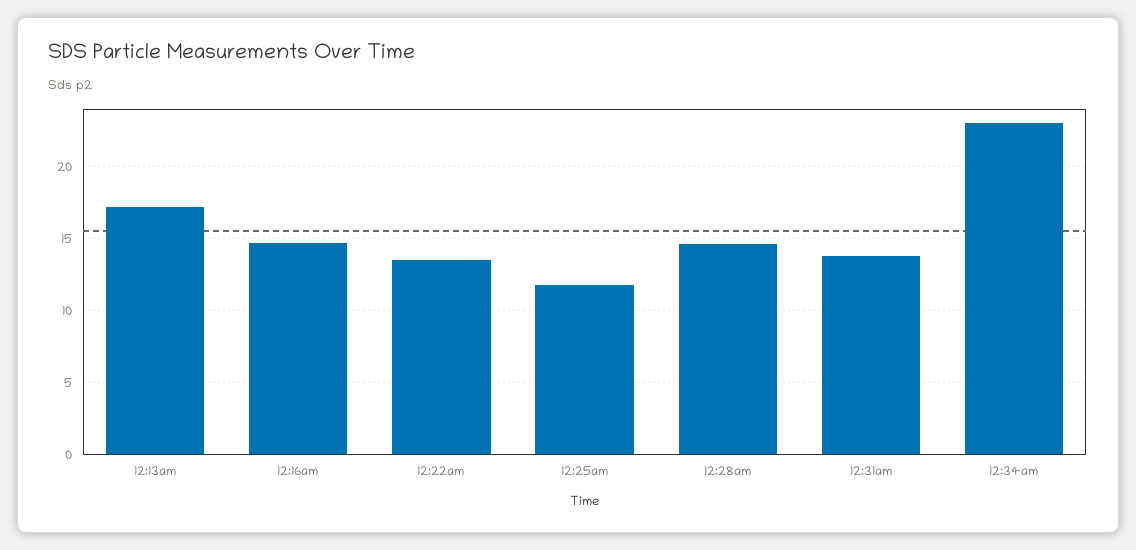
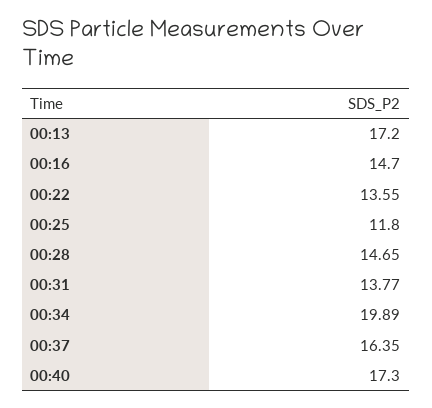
12:34am: 23 -> 19.89
00:37: none -> 16.35
00:40: none -> 17.3

